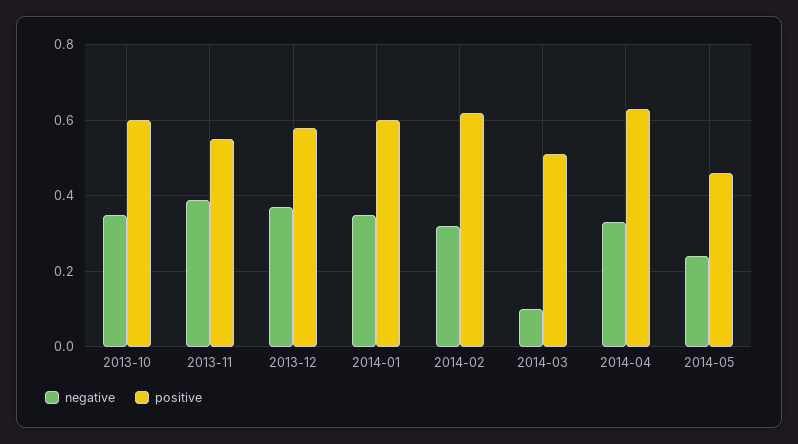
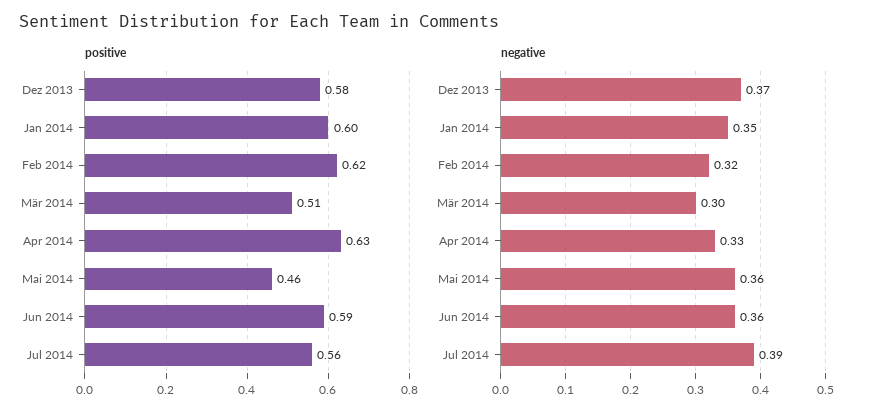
negative, 2013-10: 0.35 -> none
positive, 2013-10: 0.6 -> none
negative, 2013-11: 0.4 -> none
positive, 2013-11: 0.55 -> none
negative, 2014-03: 0.1 -> 0.3
negative, 2014-05: 0.25 -> 0.36
positive, Jun 2014: none -> 0.59
positive, Jul 2014: none -> 0.56
negative, Jun 2014: none -> 0.36
negative, Jul 2014: none -> 0.39

